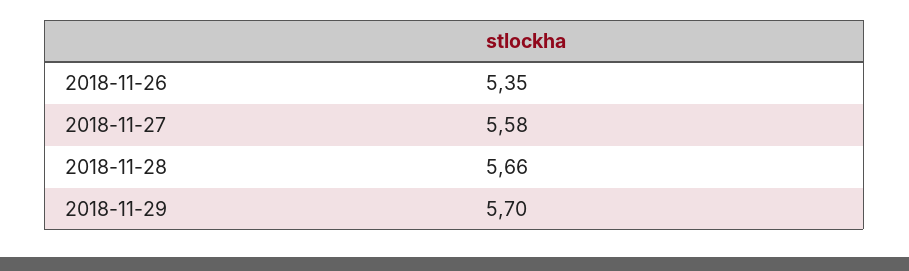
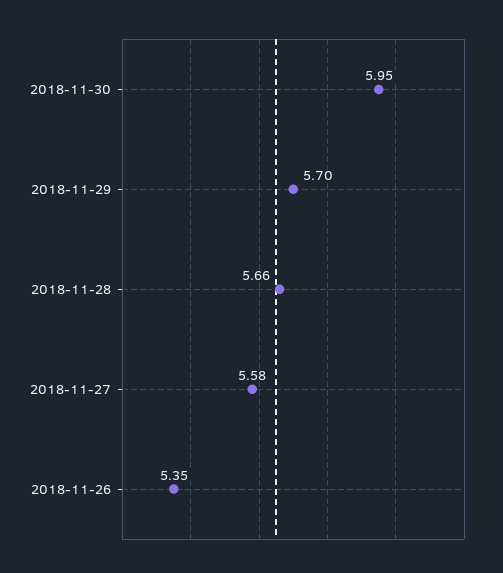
2018-11-30: none -> 5.95

